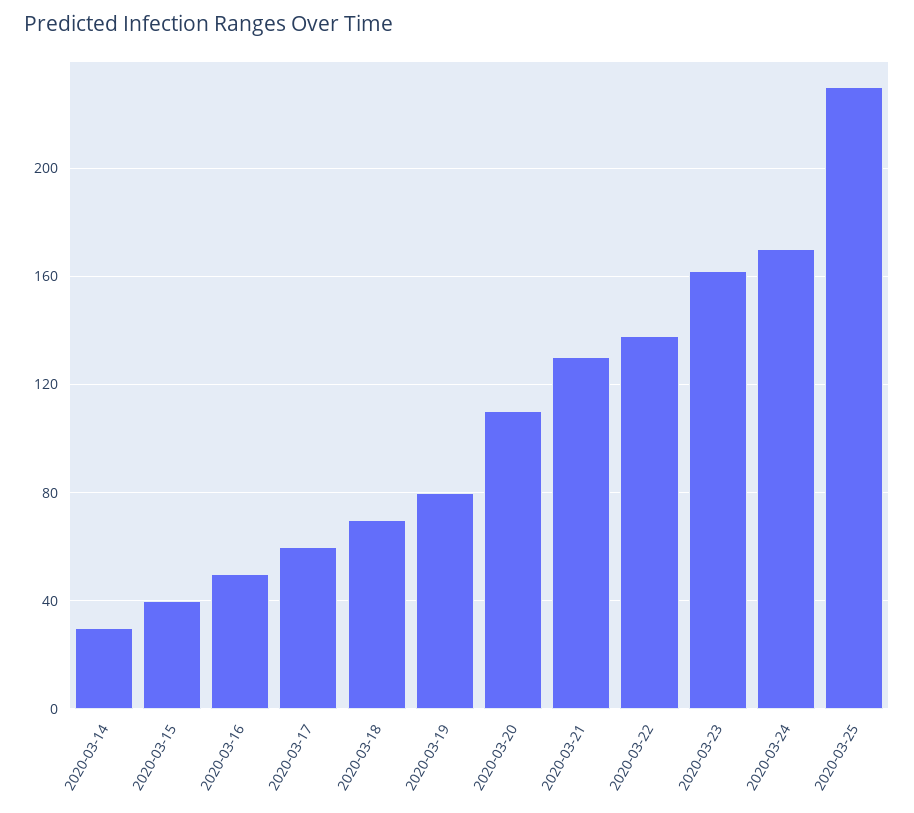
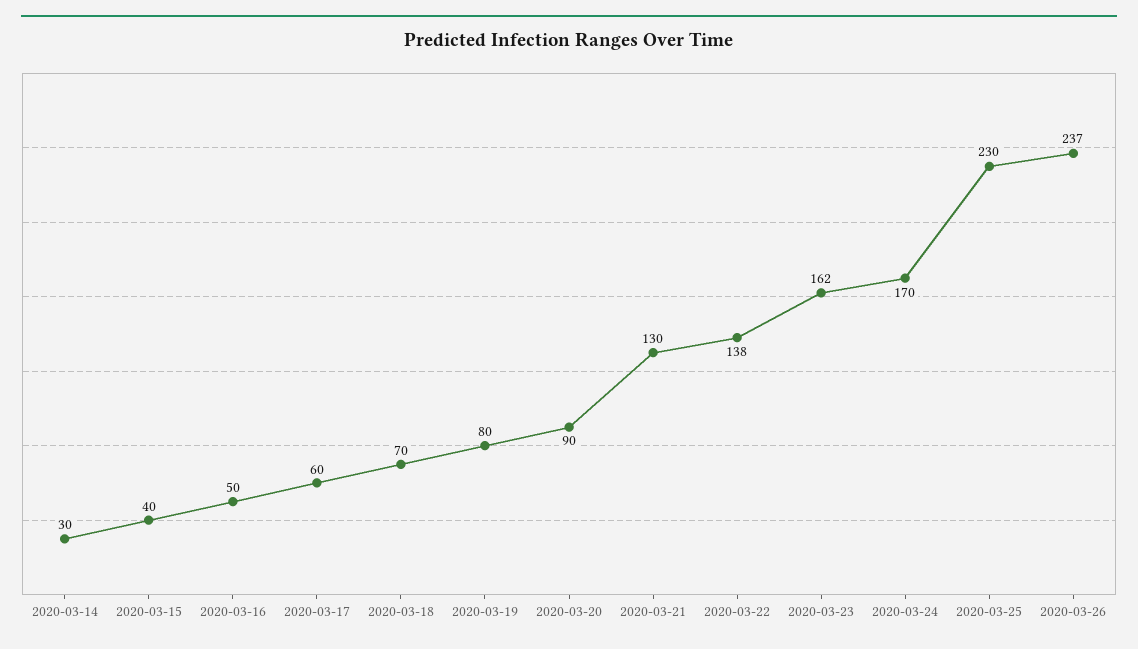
2020-03-20: 110 -> 90
2020-03-26: none -> 237

